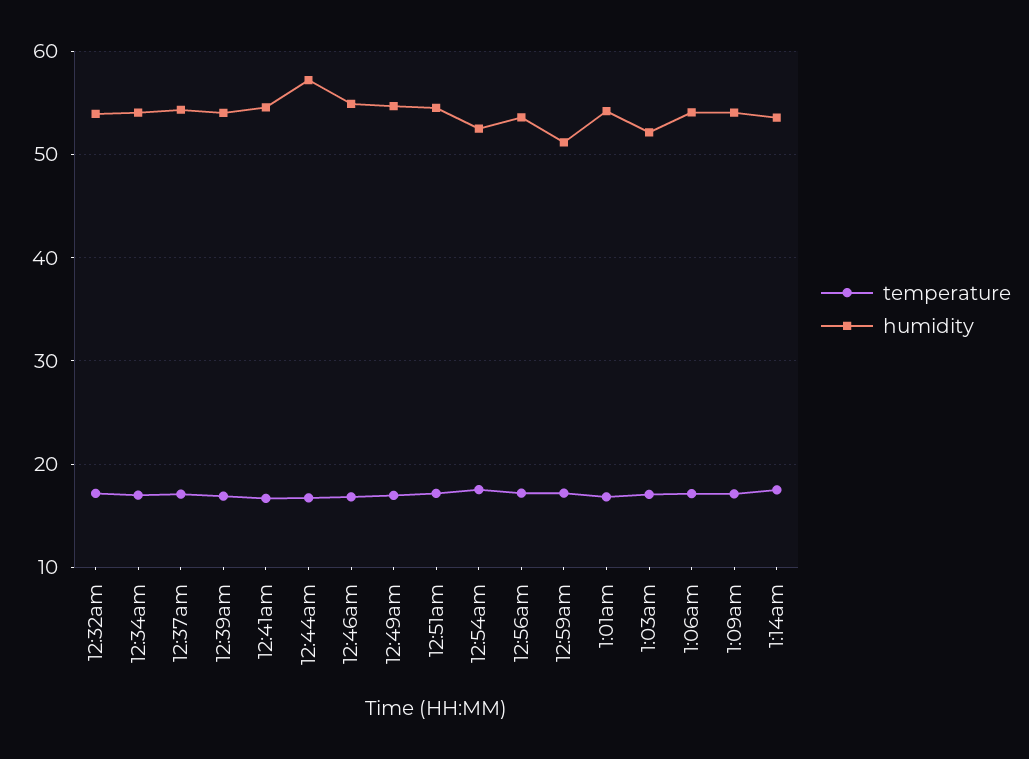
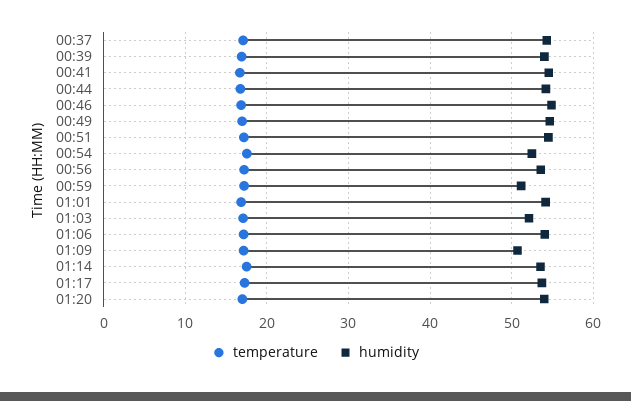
temperature, 12:32am: 17 -> none
humidity, 12:32am: 54 -> none
temperature, 12:34am: 17 -> none
humidity, 12:34am: 54 -> none
humidity, 12:44am: 57 -> 54
humidity, 1:09am: 54 -> 51
temperature, 01:17: none -> 17
humidity, 01:17: none -> 54
temperature, 01:20: none -> 17
humidity, 01:20: none -> 54

